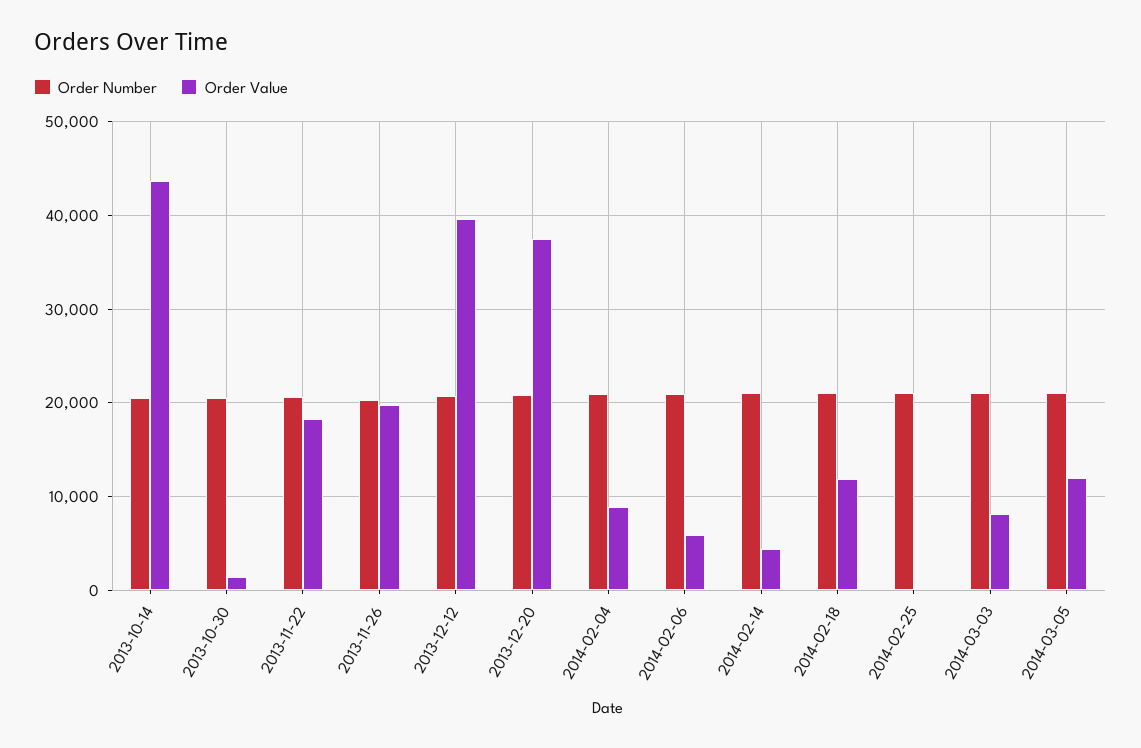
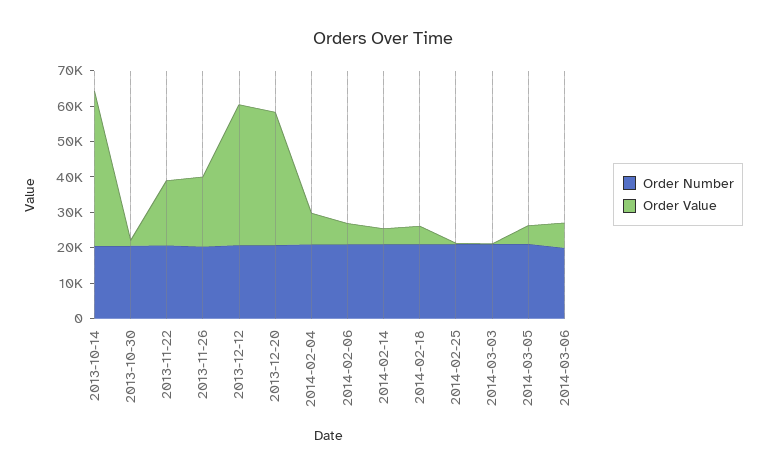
Order Value, 2014-02-18: 12000 -> 5000
Order Value, 2014-03-03: 8000 -> 0
Order Value, 2014-03-05: 12000 -> 5000
Order Number, 2014-03-06: none -> 20000
Order Value, 2014-03-06: none -> 7500

